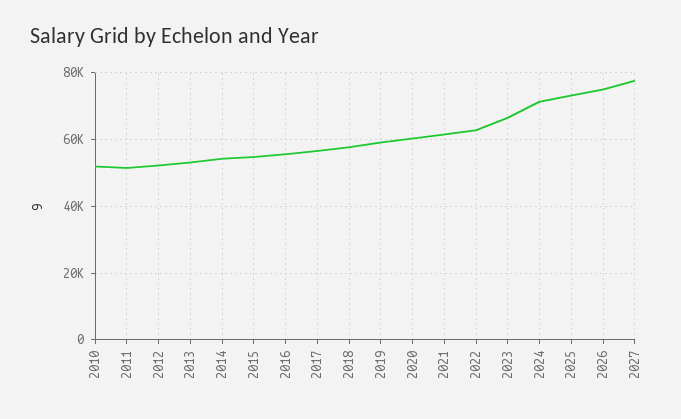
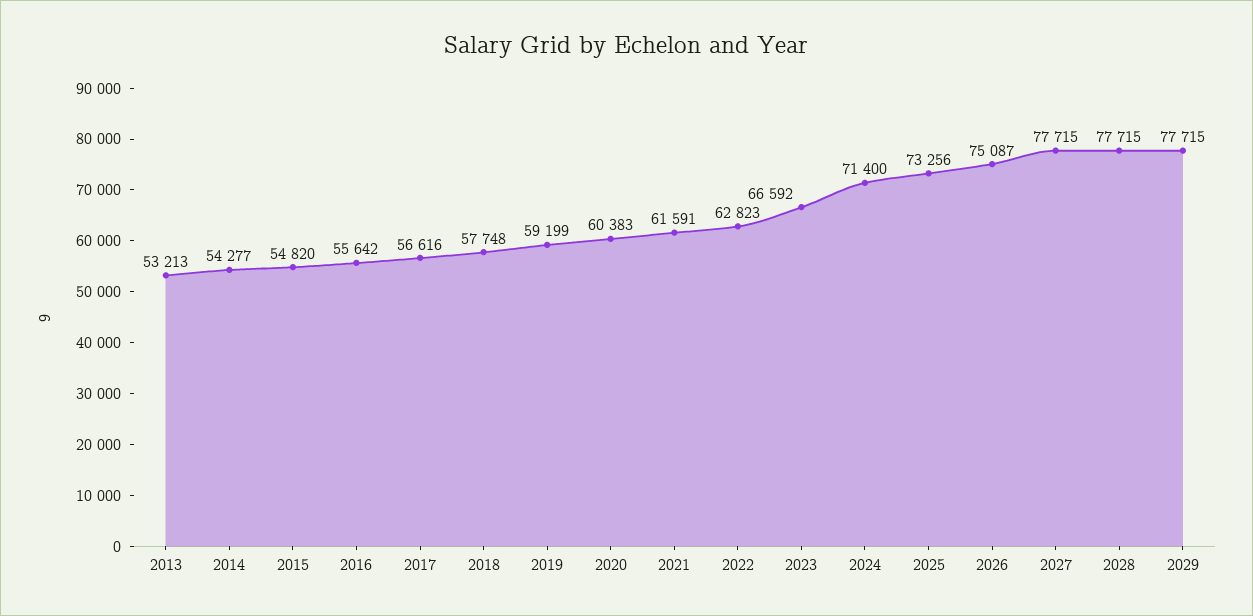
2010: 52000 -> none
2011: 52000 -> none
2012: 52000 -> none
2028: none -> 77715
2029: none -> 77715

